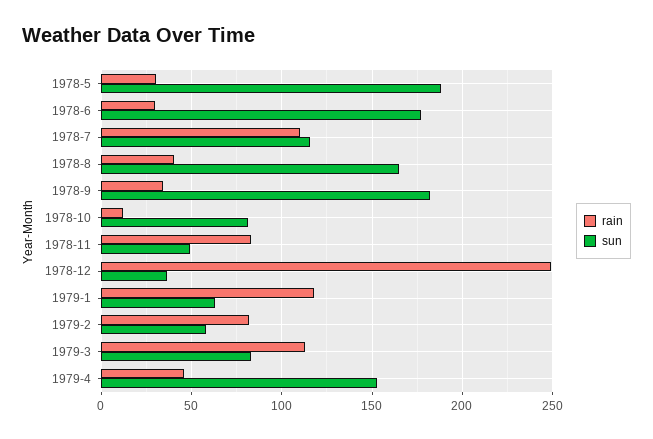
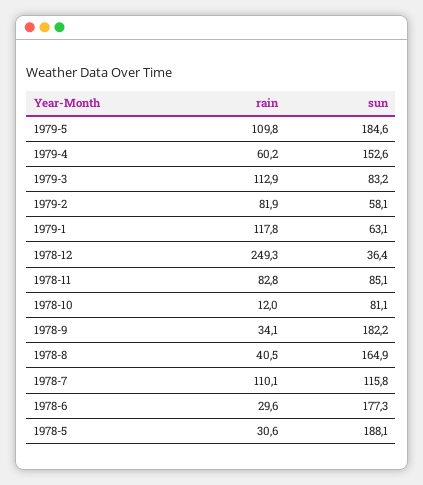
sun, 1978-11: 50 -> 85.1
rain, 1979-4: 45 -> 60.2
rain, 1979-5: none -> 109.8
sun, 1979-5: none -> 184.6

